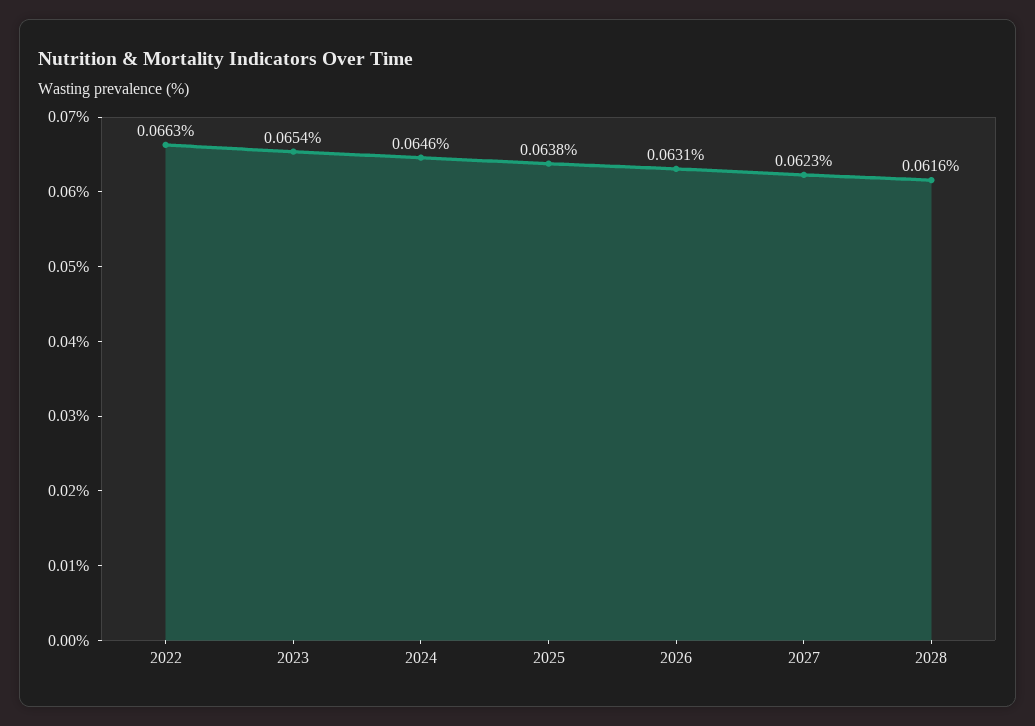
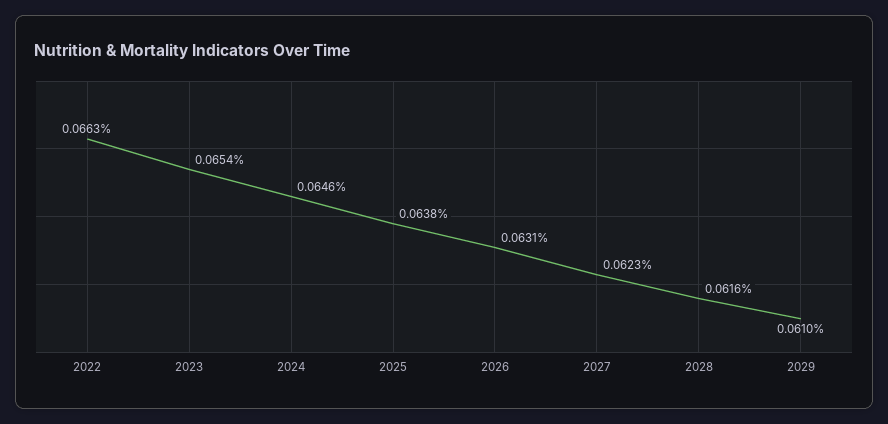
2029: none -> 0.061

